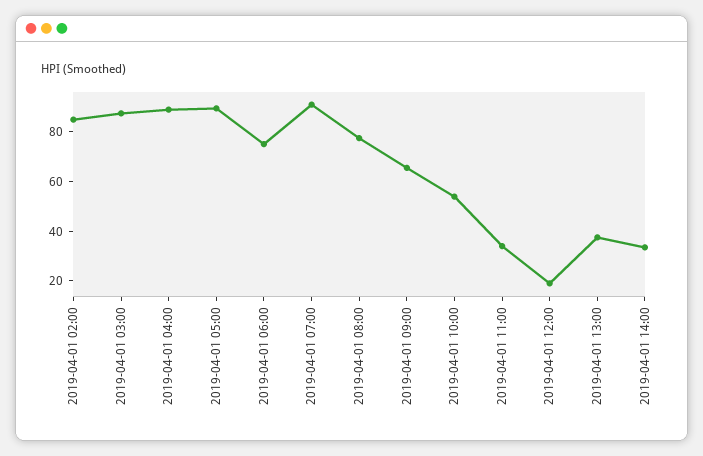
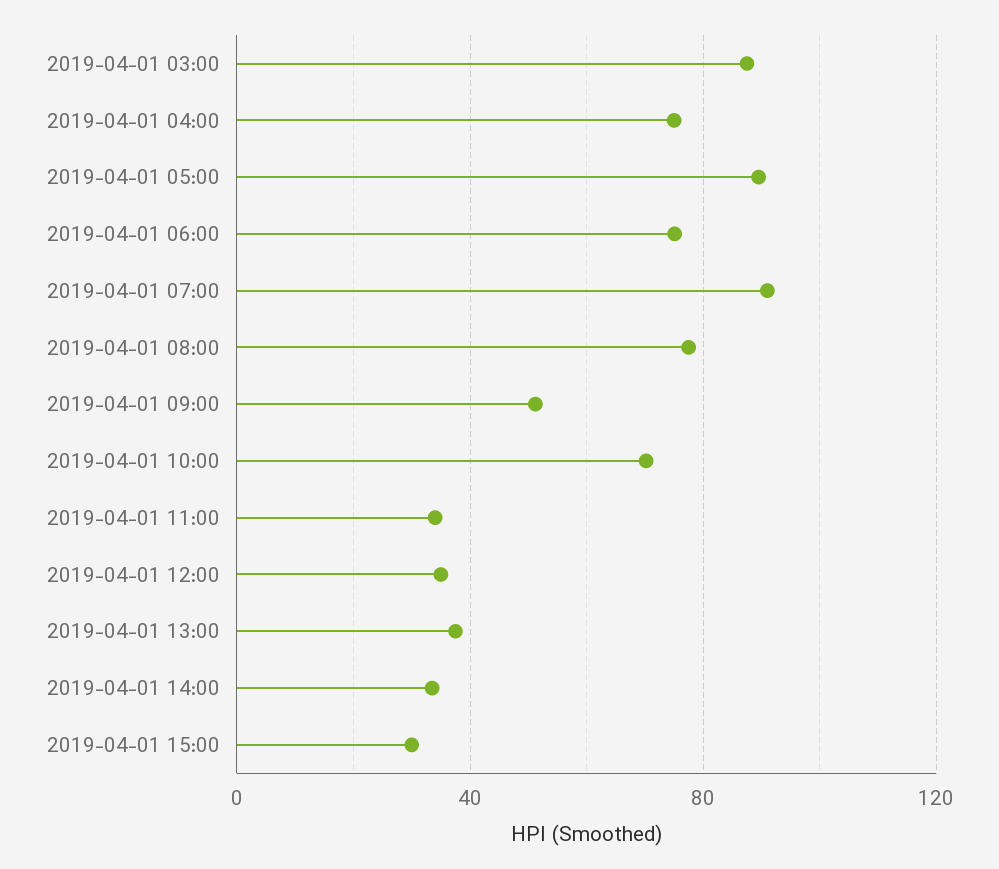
2019-04-01 02:00: 85 -> none
2019-04-01 04:00: 90 -> 75
2019-04-01 09:00: 65 -> 50
2019-04-01 10:00: 55 -> 70
2019-04-01 12:00: 20 -> 35
2019-04-01 15:00: none -> 30

